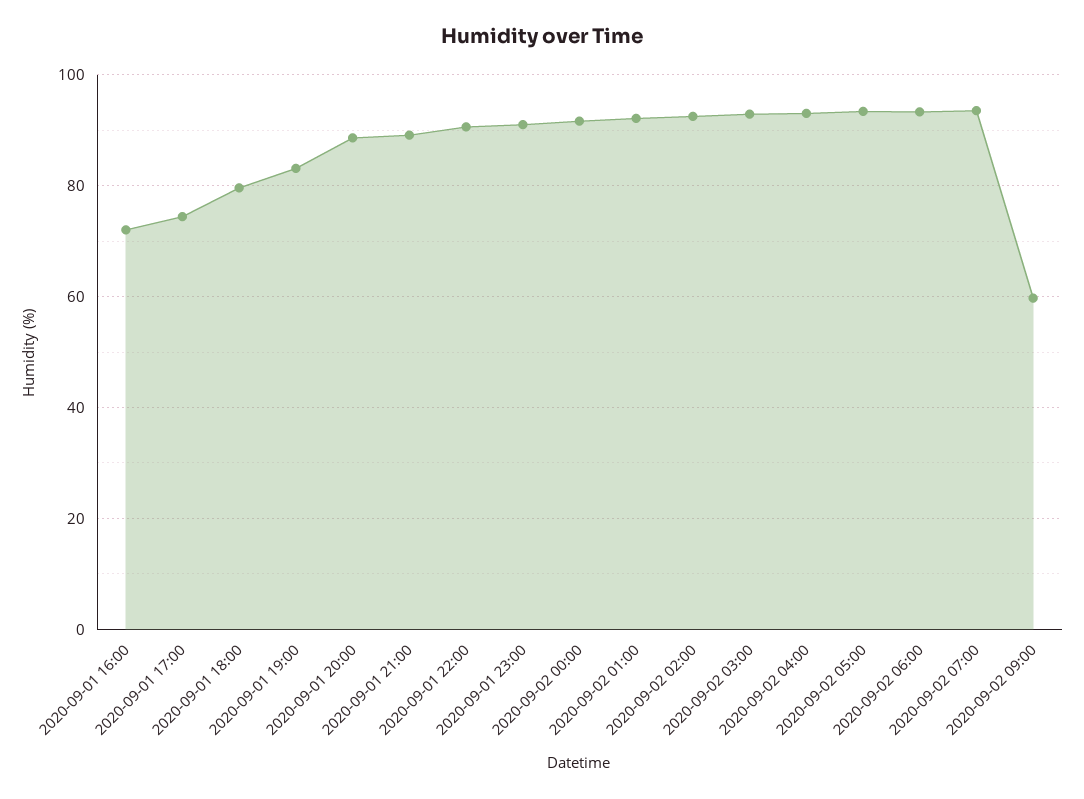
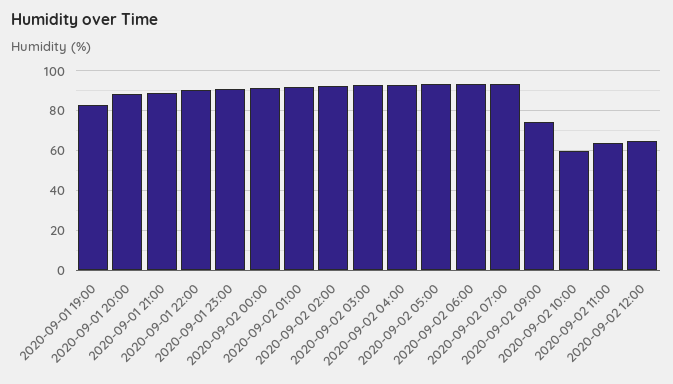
2020-09-01 16:00: 72 -> none
2020-09-01 17:00: 74 -> none
2020-09-01 18:00: 80 -> none
2020-09-02 09:00: 60 -> 75
2020-09-02 10:00: none -> 60
2020-09-02 11:00: none -> 65
2020-09-02 12:00: none -> 65

